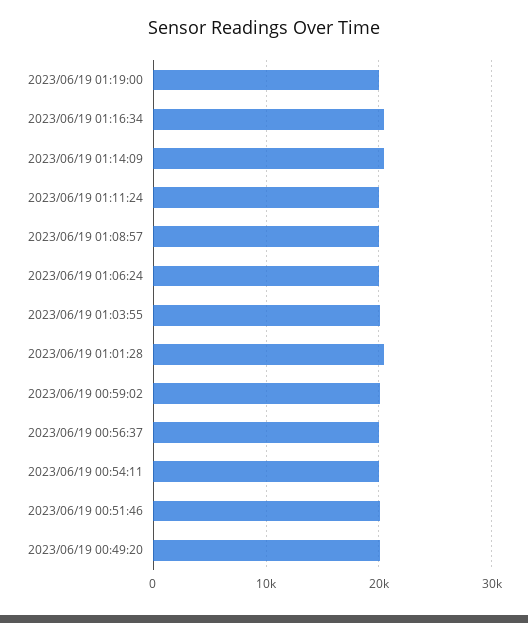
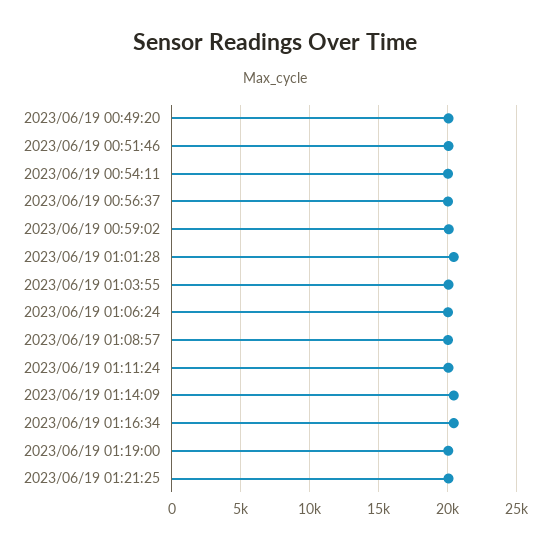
2023/06/19 01:21:25: none -> 20000

